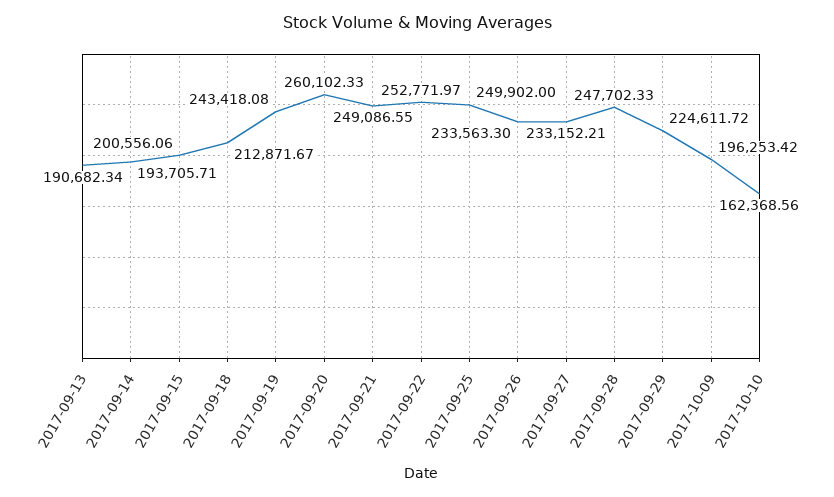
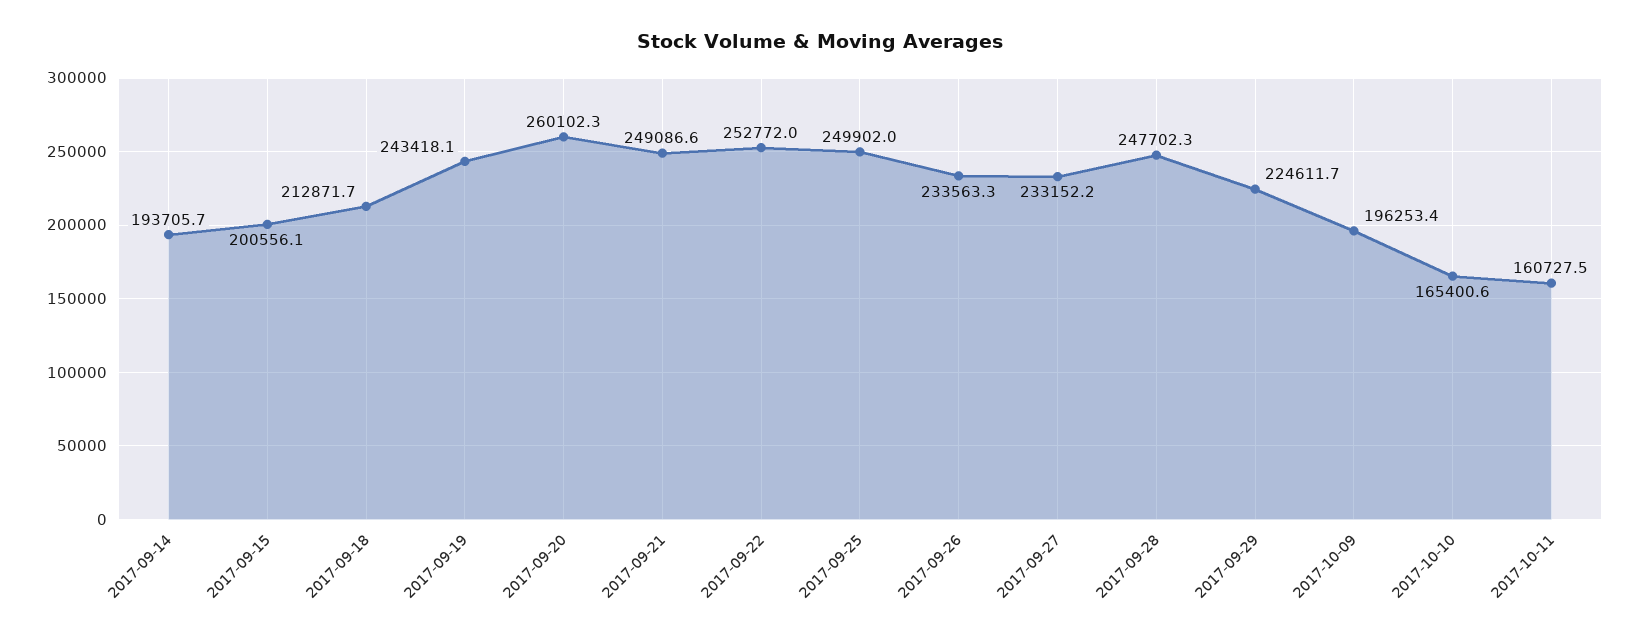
2017-09-13: 190682.34 -> none
2017-10-10: 162368.56 -> 165400.6
2017-10-11: none -> 160727.5

